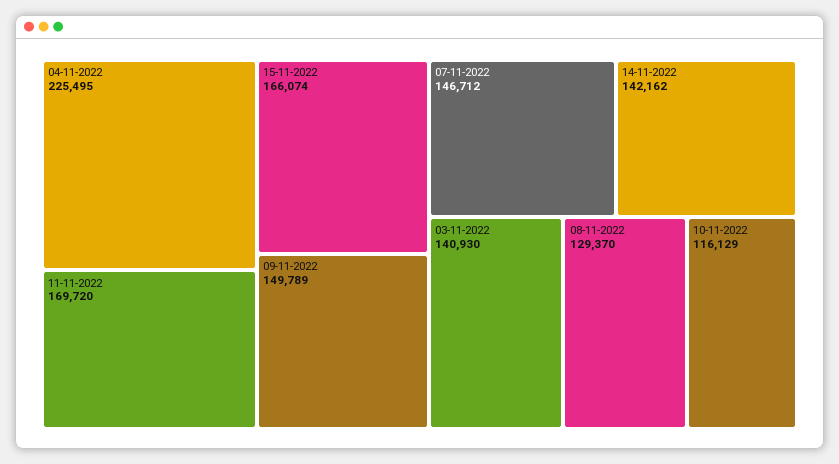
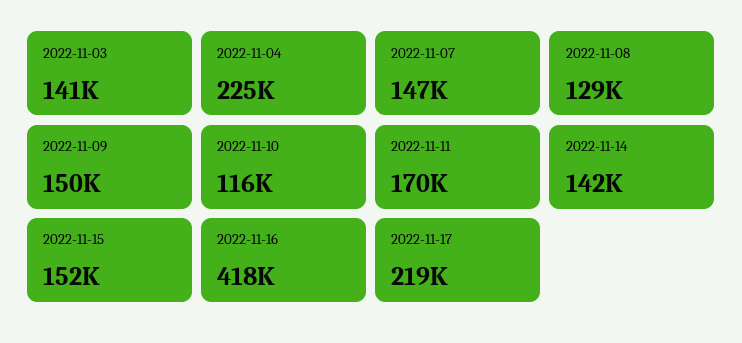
15-11-2022: 166074 -> 152000
2022-11-16: none -> 418000
2022-11-17: none -> 219000

